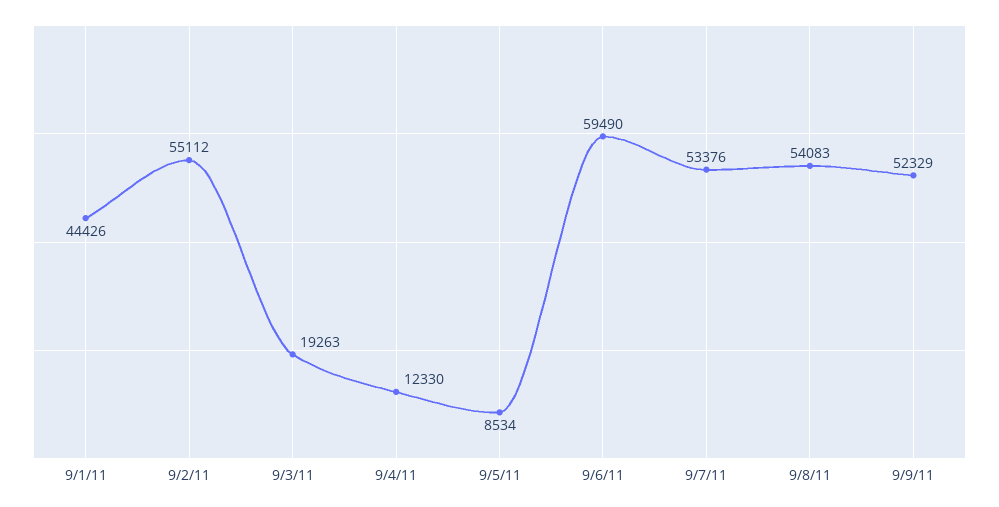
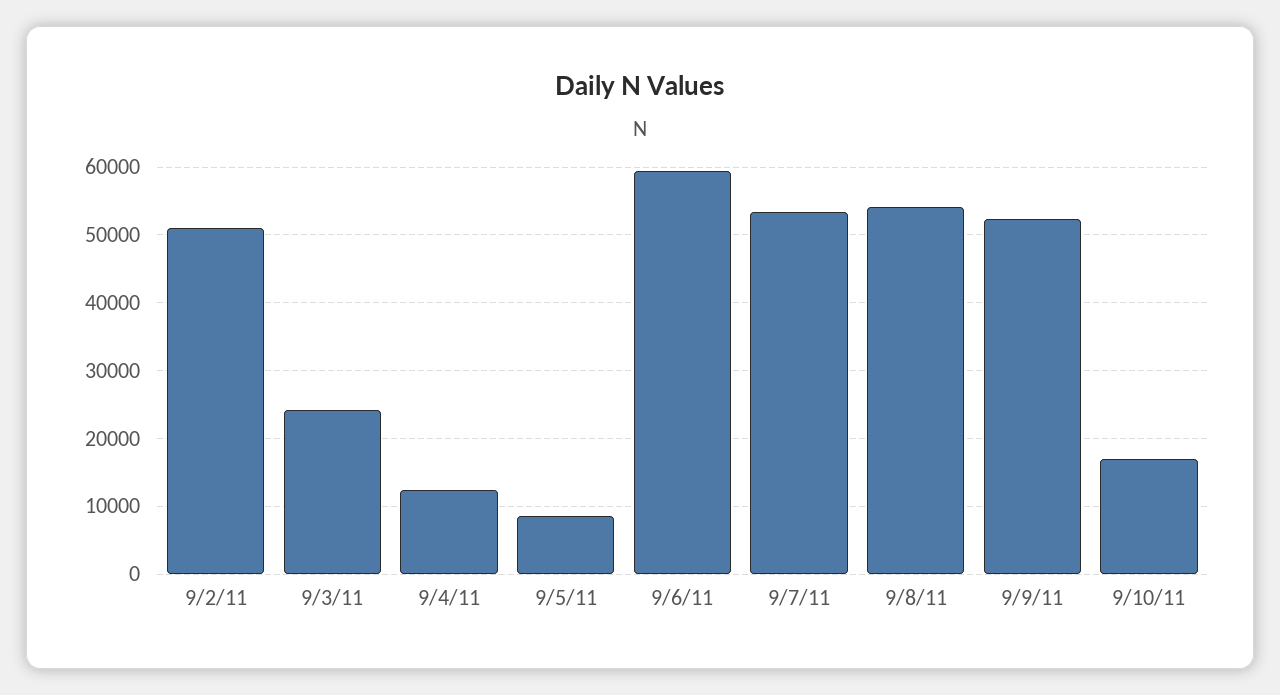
9/1/11: 44426 -> none
9/2/11: 55112 -> 51000
9/3/11: 19263 -> 24000
9/10/11: none -> 17000

